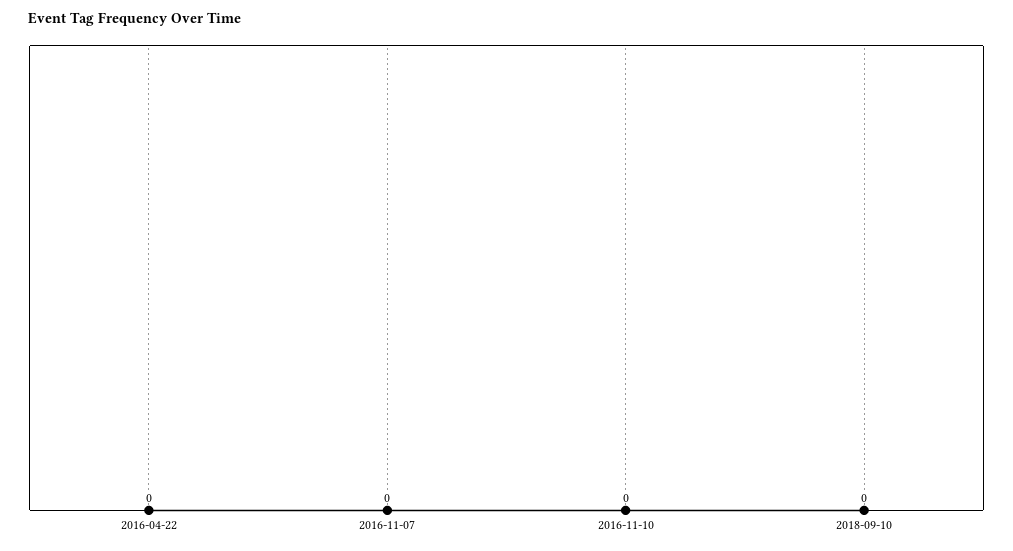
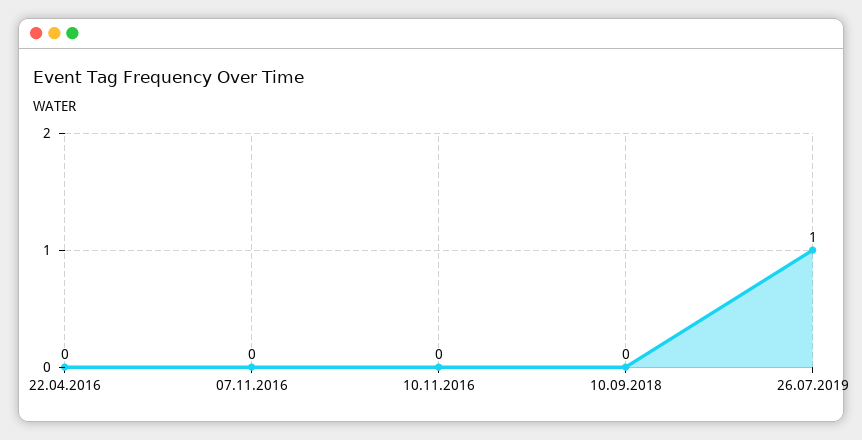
26.07.2019: none -> 1

